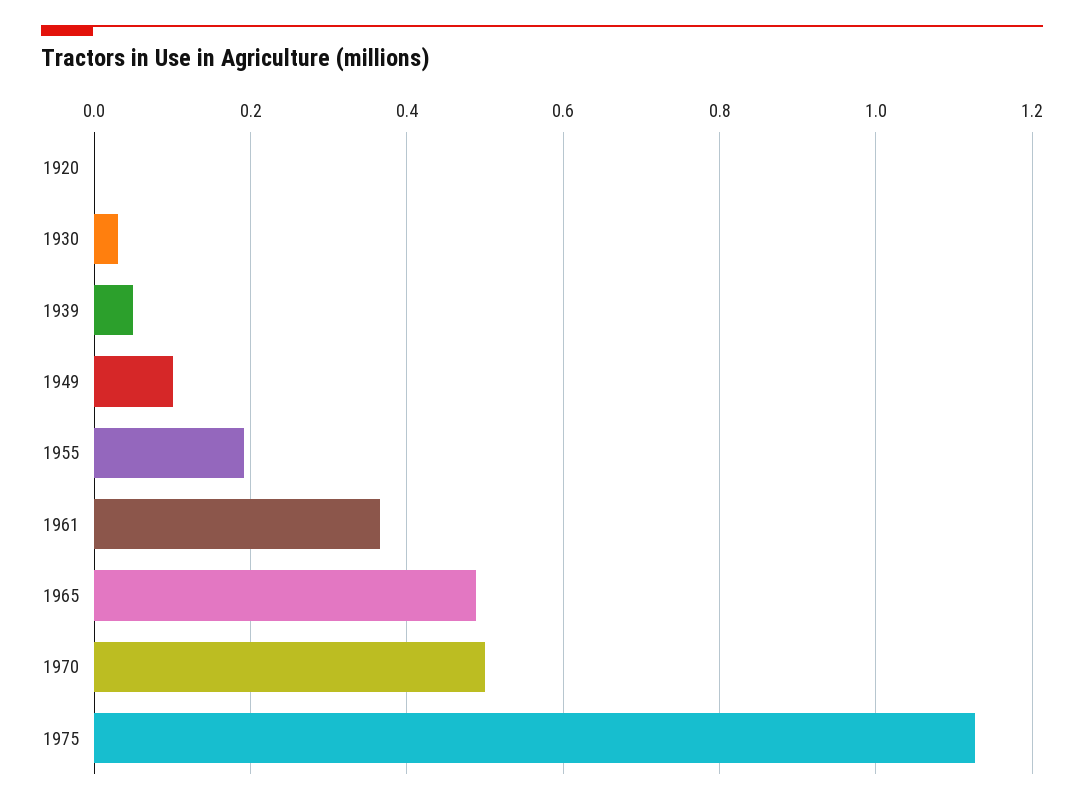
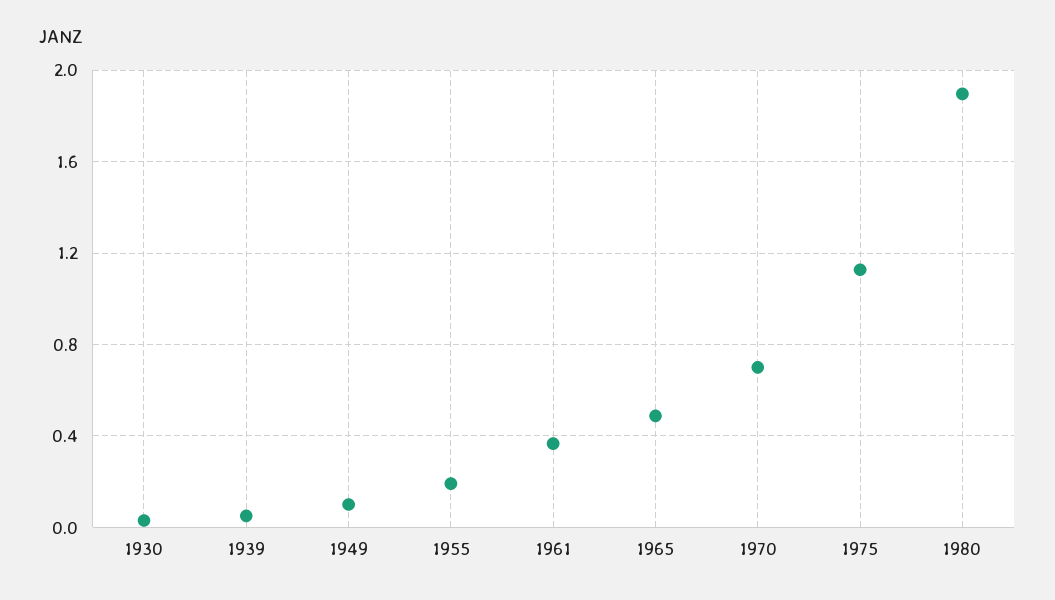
1920: 0 -> none
1970: 0.5 -> 0.7
1980: none -> 1.9

